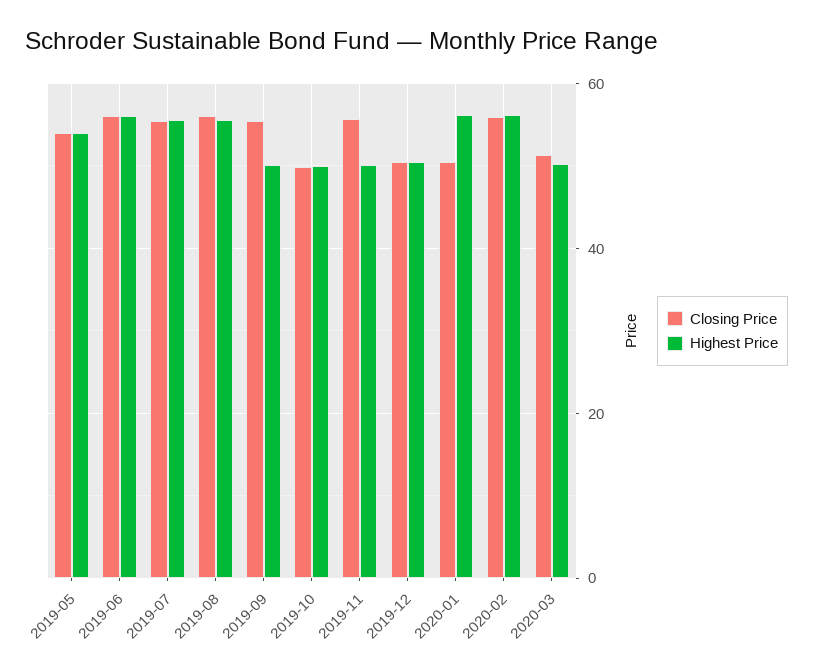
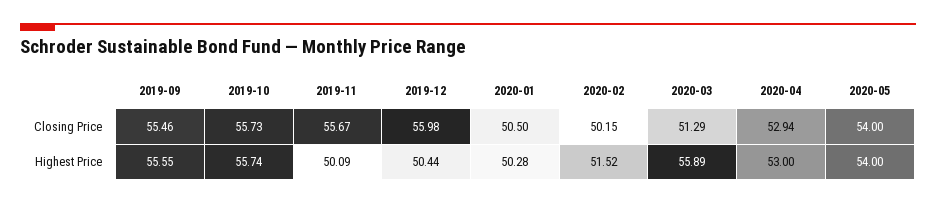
Closing Price, 2019-05: 54 -> none
Highest Price, 2019-05: 54 -> none
Closing Price, 2019-06: 56 -> none
Highest Price, 2019-06: 56 -> none
Closing Price, 2019-07: 56 -> none
Highest Price, 2019-07: 56 -> none
Closing Price, 2019-08: 56 -> none
Highest Price, 2019-08: 56 -> none
Highest Price, 2019-09: 50 -> 55.55
Closing Price, 2019-10: 50 -> 55.73
Highest Price, 2019-10: 50 -> 55.74
Closing Price, 2019-12: 50 -> 55.98
Highest Price, 2020-01: 56 -> 50.28
Closing Price, 2020-02: 56 -> 50.15
Highest Price, 2020-02: 56 -> 51.52
Highest Price, 2020-03: 50 -> 55.89
Closing Price, 2020-04: none -> 52.94
Closing Price, 2020-05: none -> 54
Highest Price, 2020-04: none -> 53
Highest Price, 2020-05: none -> 54

